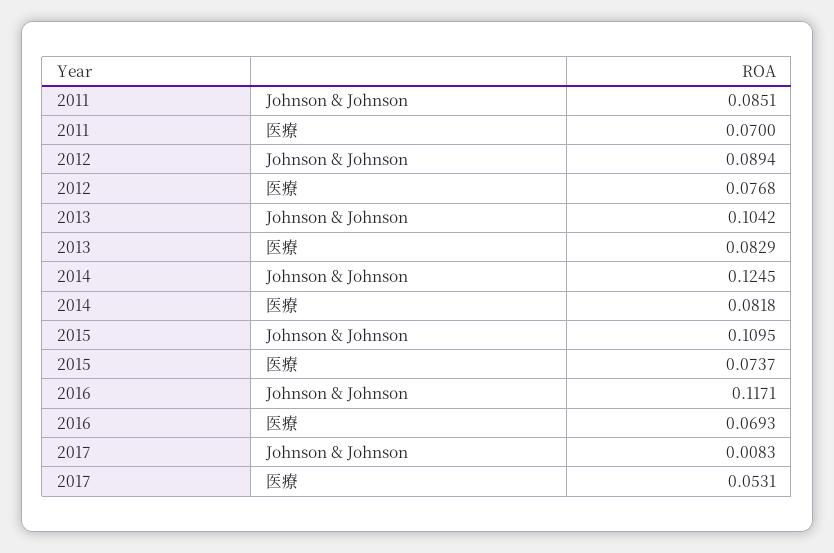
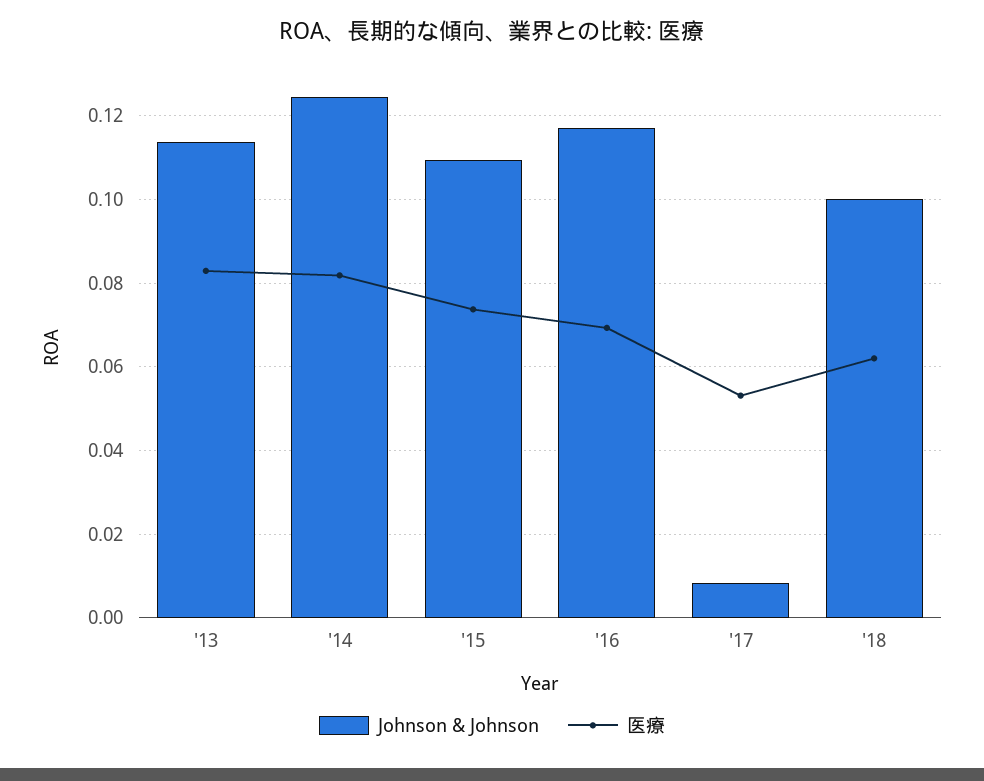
Johnson & Johnson, 2011: 0.0851 -> none
医療, 2011: 0.07 -> none
Johnson & Johnson, 2012: 0.0894 -> none
医療, 2012: 0.0768 -> none
Johnson & Johnson, 2013: 0.1042 -> 0.114
Johnson & Johnson, '18: none -> 0.1
医療, '18: none -> 0.062

